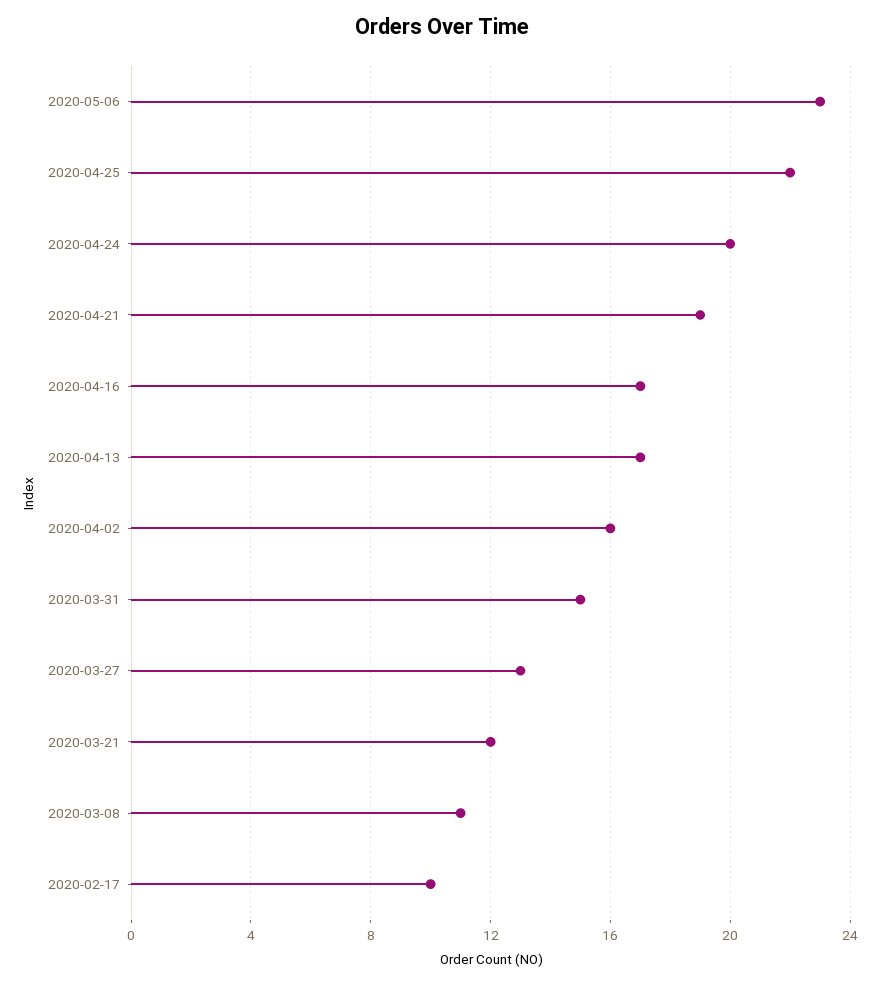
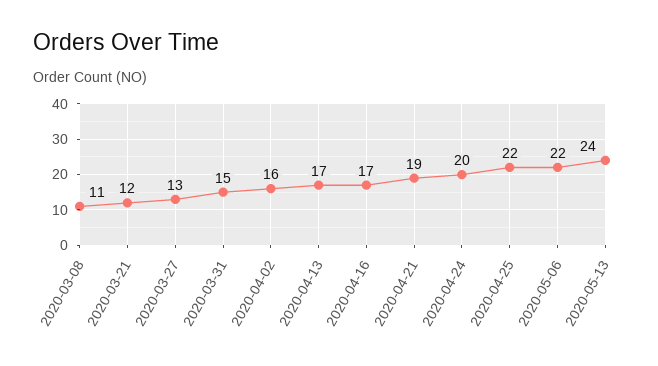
2020-05-06: 23 -> 22
2020-02-17: 10 -> none
2020-05-13: none -> 24

